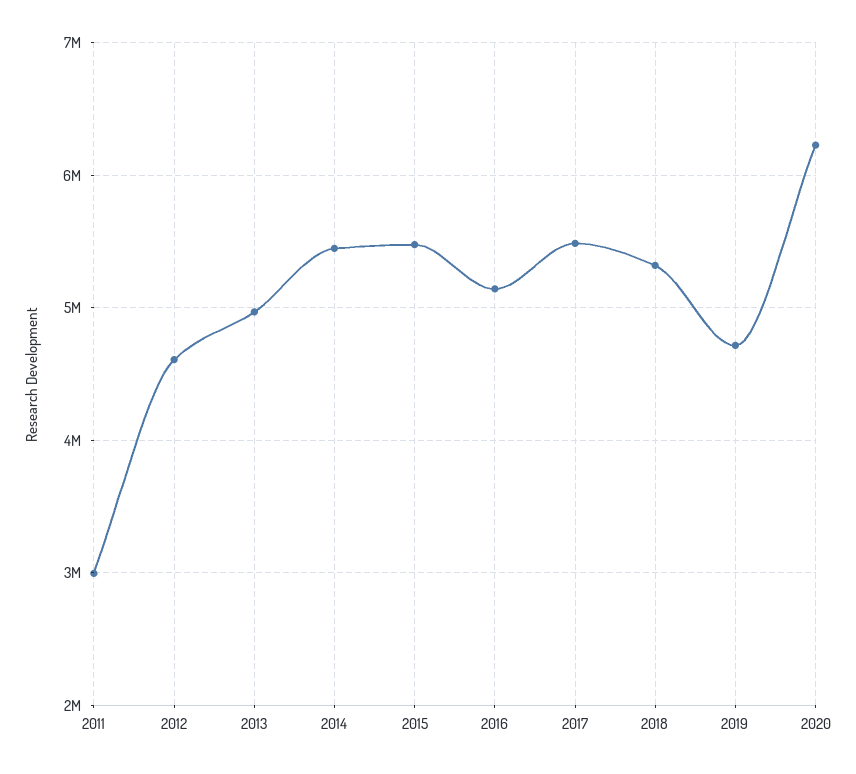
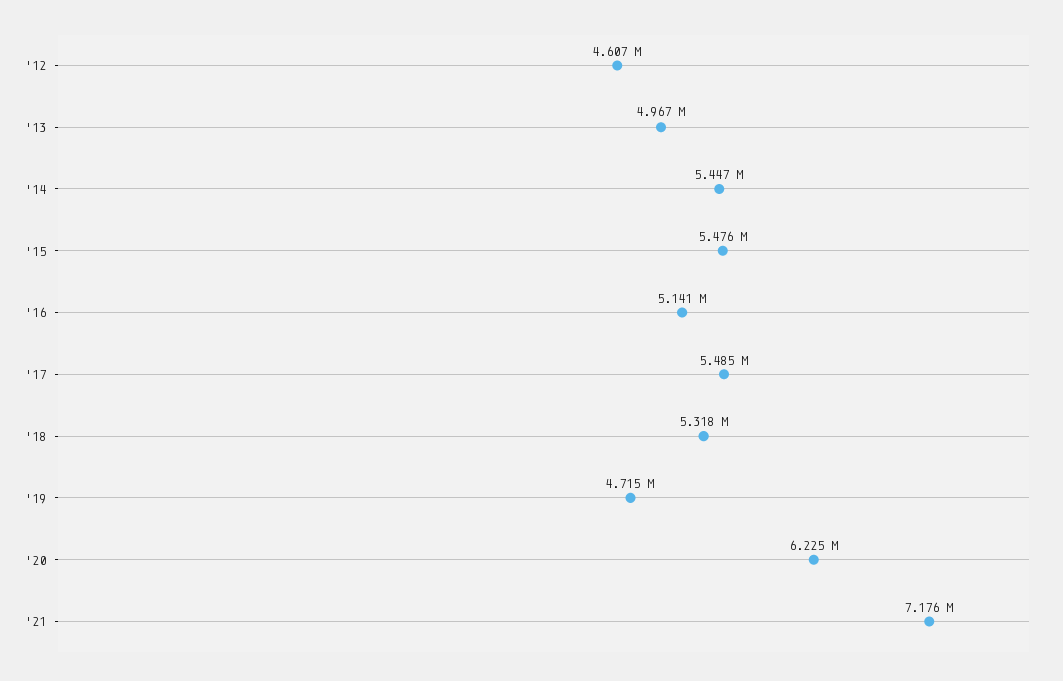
2011: 3000000 -> none
'21: none -> 7176000

